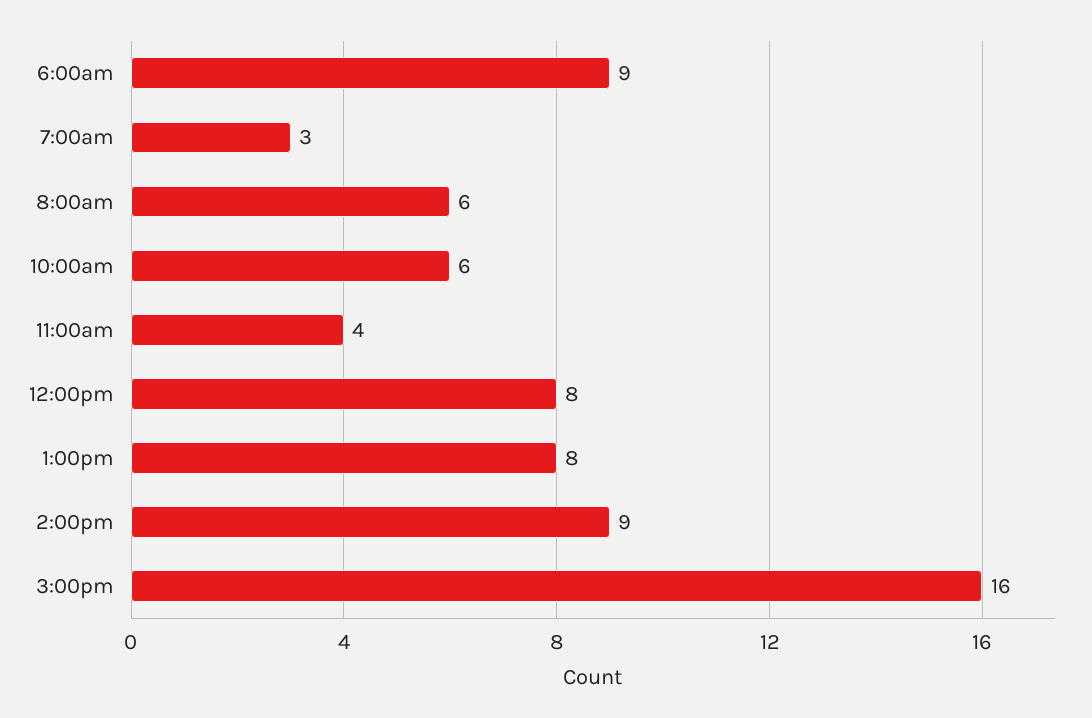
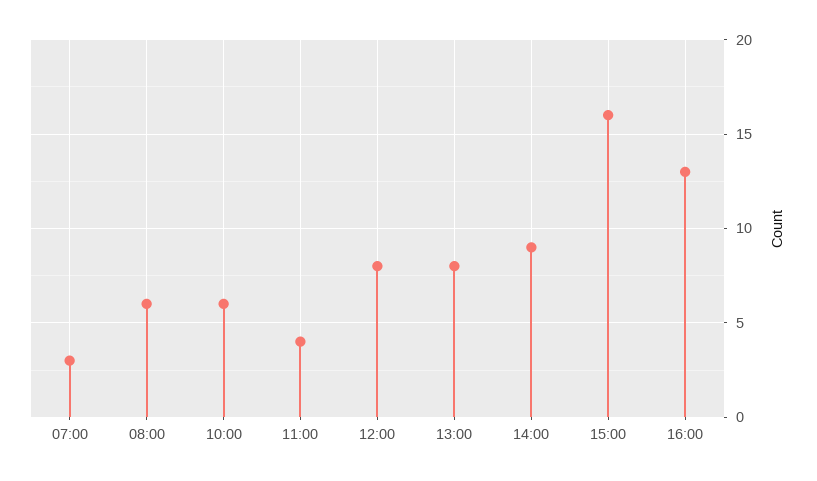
6:00am: 9 -> none
16:00: none -> 13

